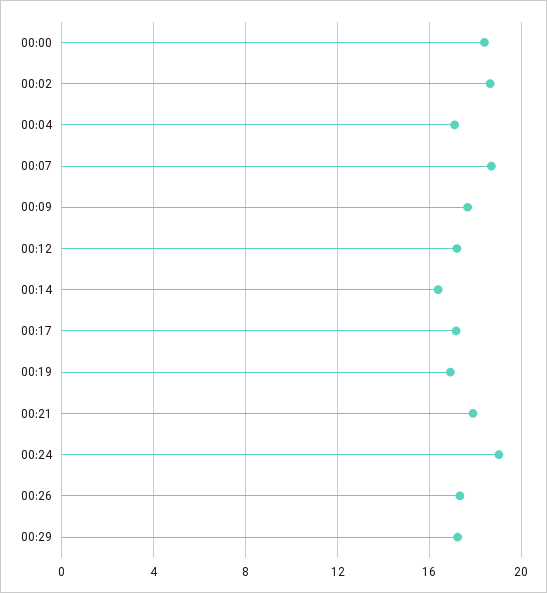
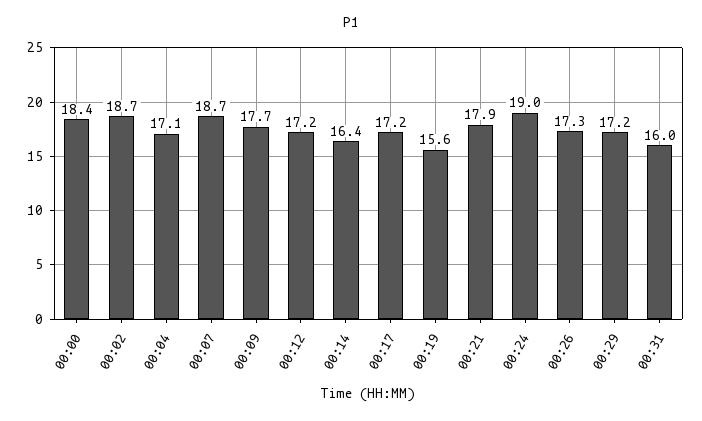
00:19: 17 -> 15.6
00:31: none -> 16

